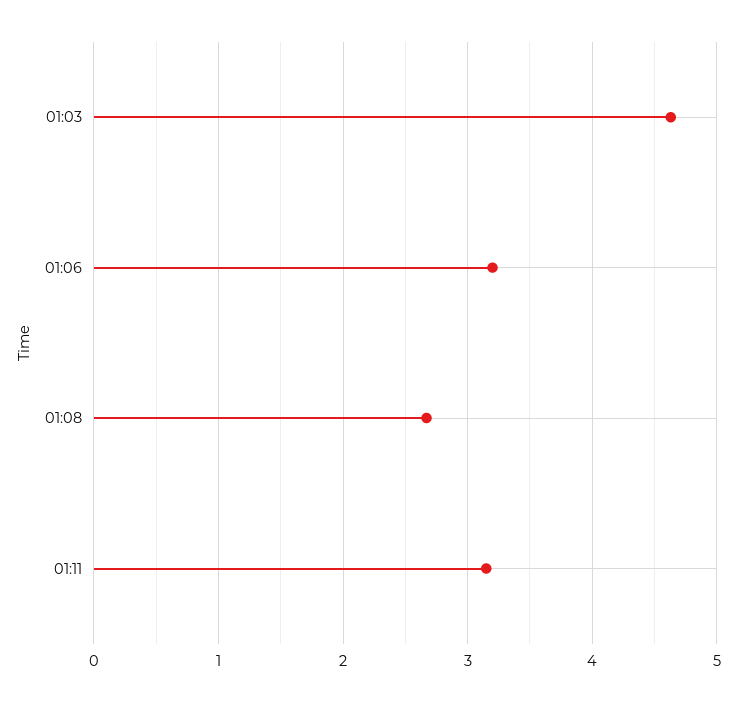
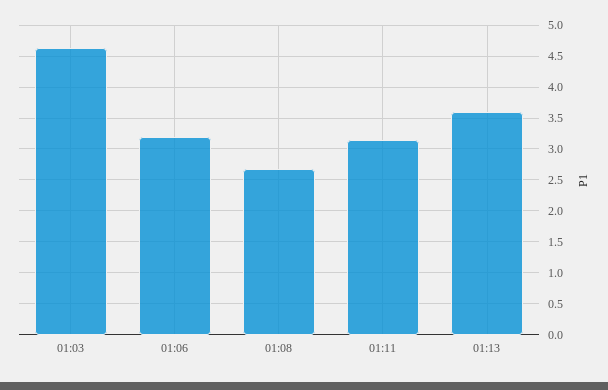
01:13: none -> 3.6

